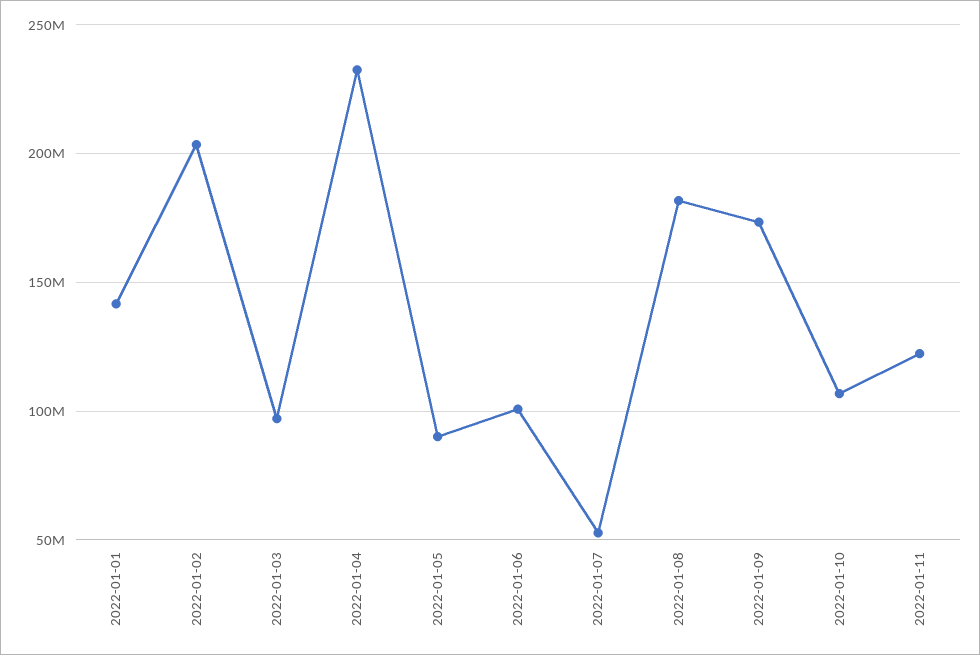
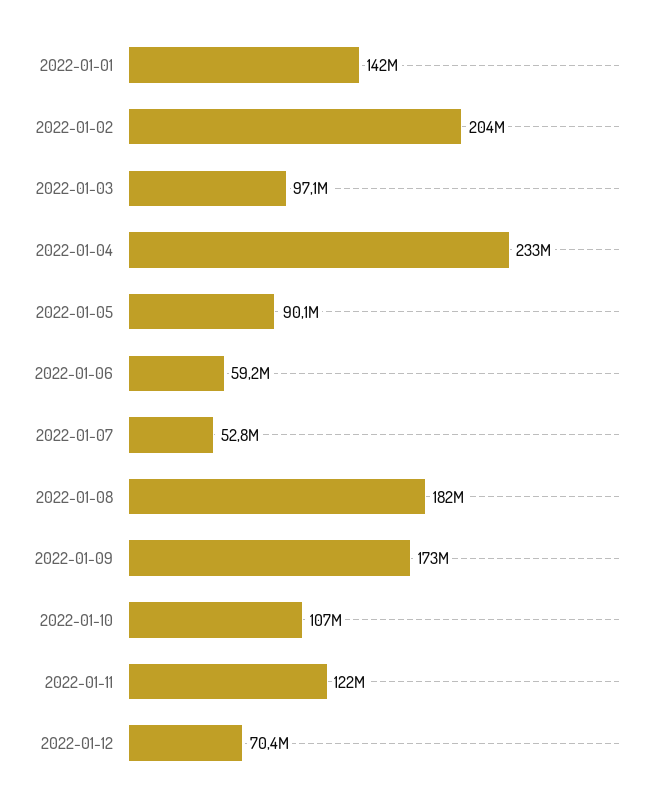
2022-01-06: 100000000 -> 59200000
2022-01-12: none -> 70400000

